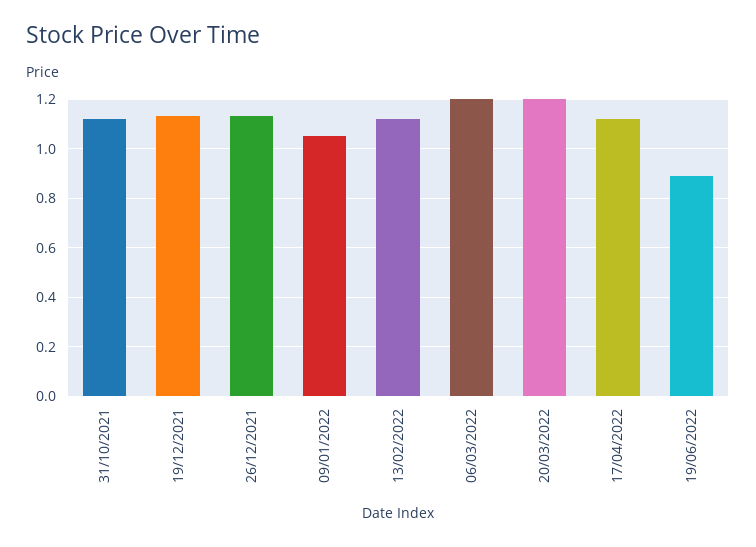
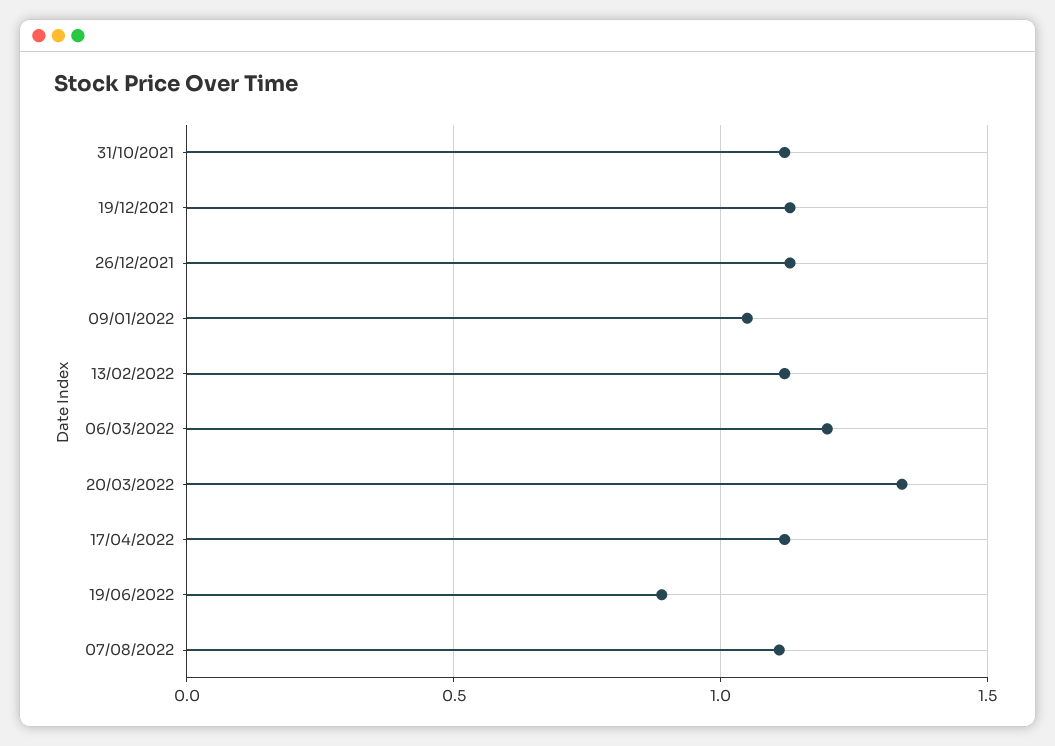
20/03/2022: 1.2 -> 1.35
07/08/2022: none -> 1.1

